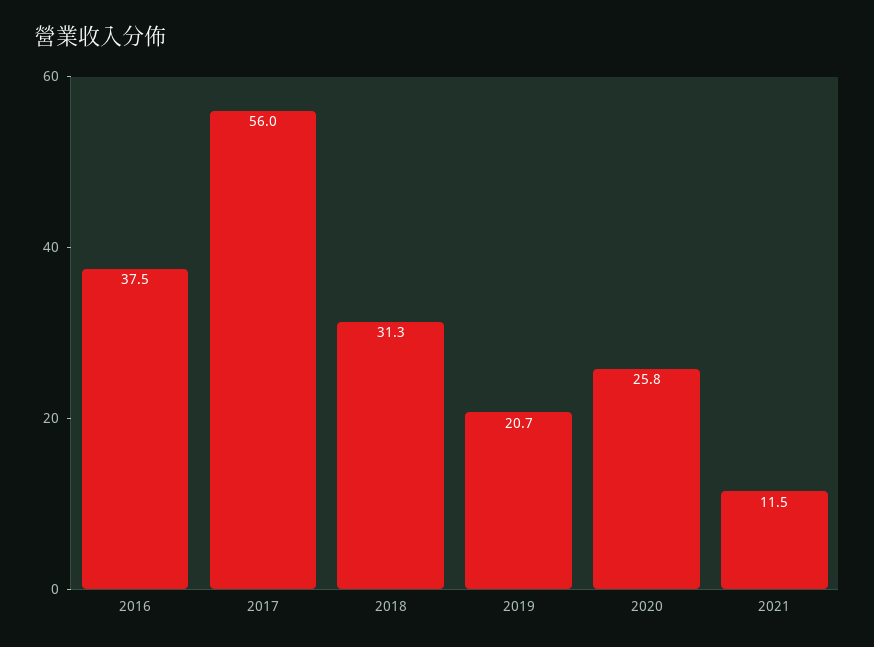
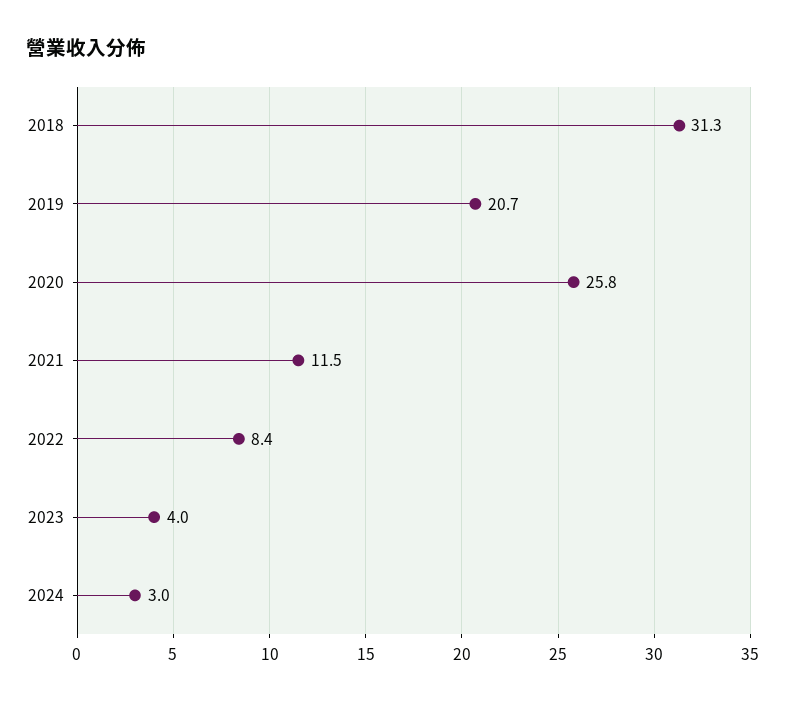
2016: 37.5 -> none
2017: 56 -> none
2022: none -> 8.4
2023: none -> 4
2024: none -> 3

